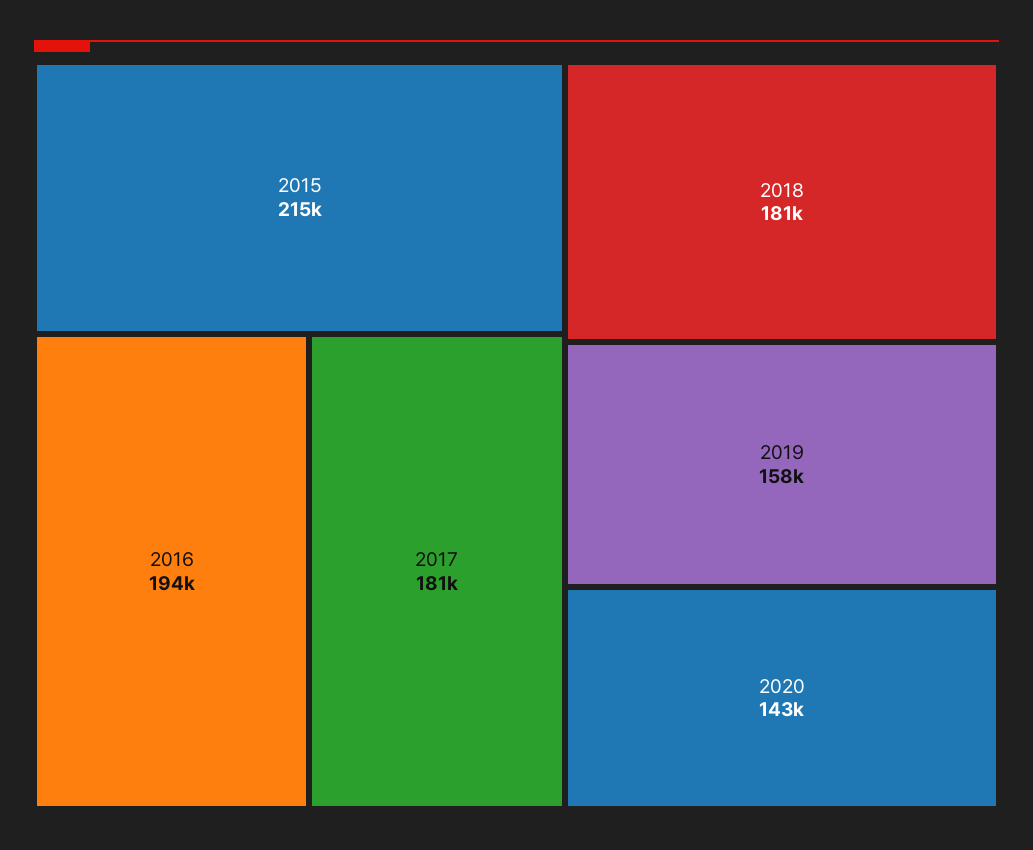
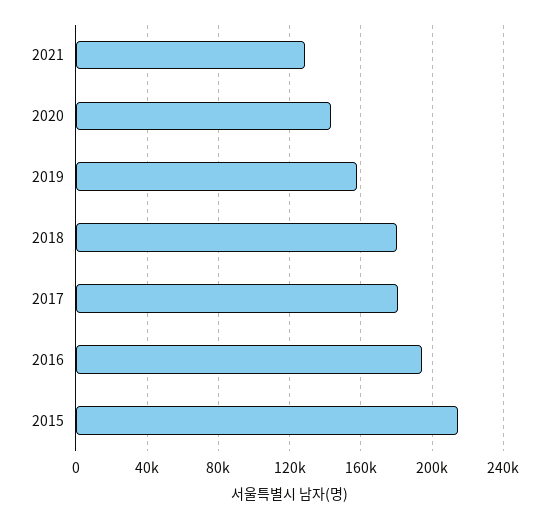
2021: none -> 130000

